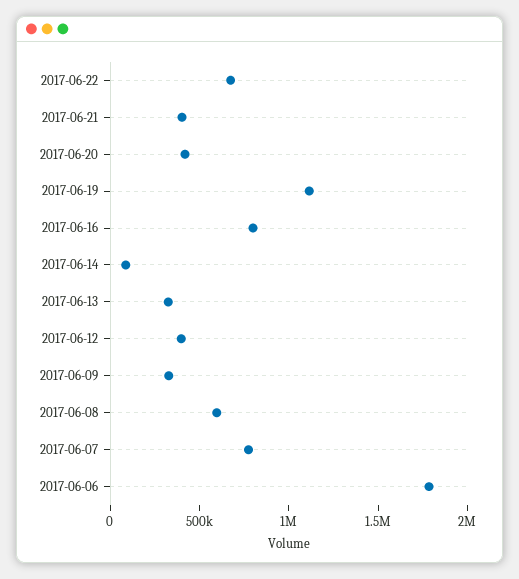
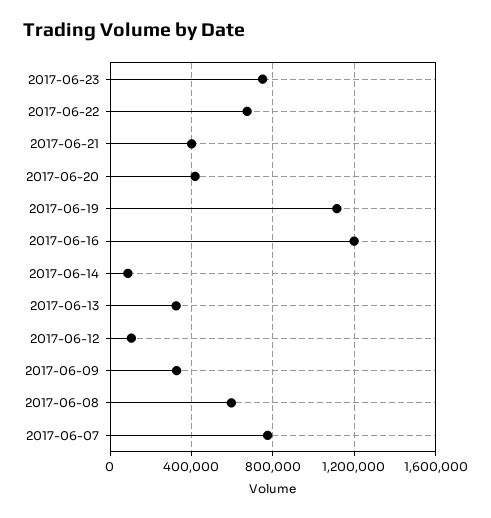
2017-06-16: 800000 -> 1200000
2017-06-12: 400000 -> 100000
2017-06-06: 1800000 -> none
2017-06-23: none -> 750000

